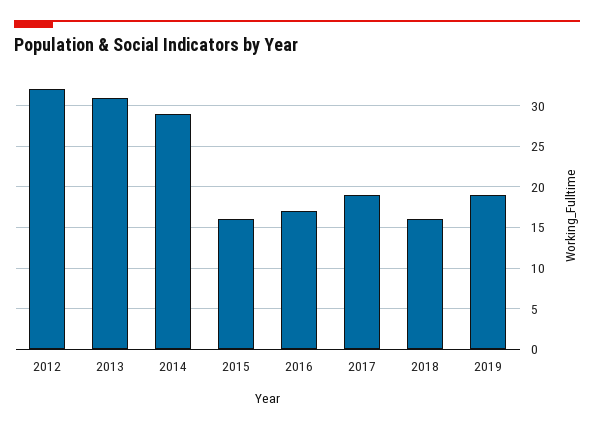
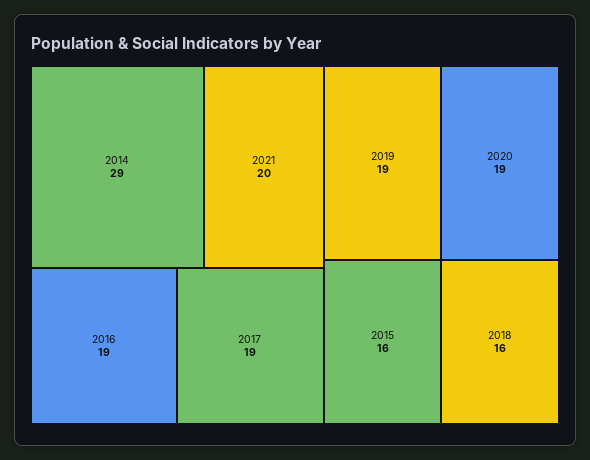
2012: 32 -> none
2013: 31 -> none
2016: 17 -> 19
2021: none -> 20
2020: none -> 19

